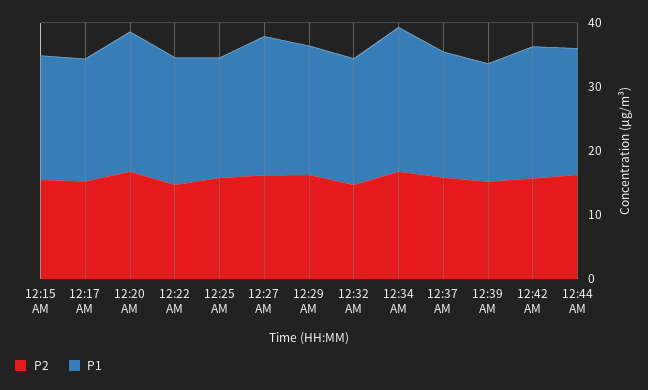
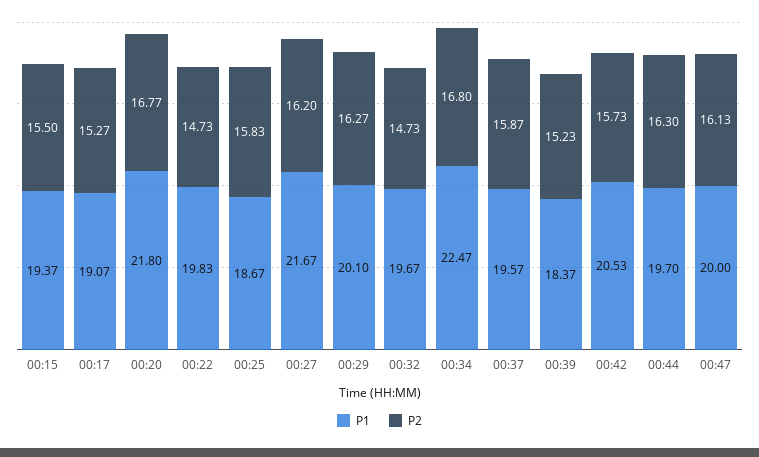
P1, 00:47: none -> 20
P2, 00:47: none -> 16.13

